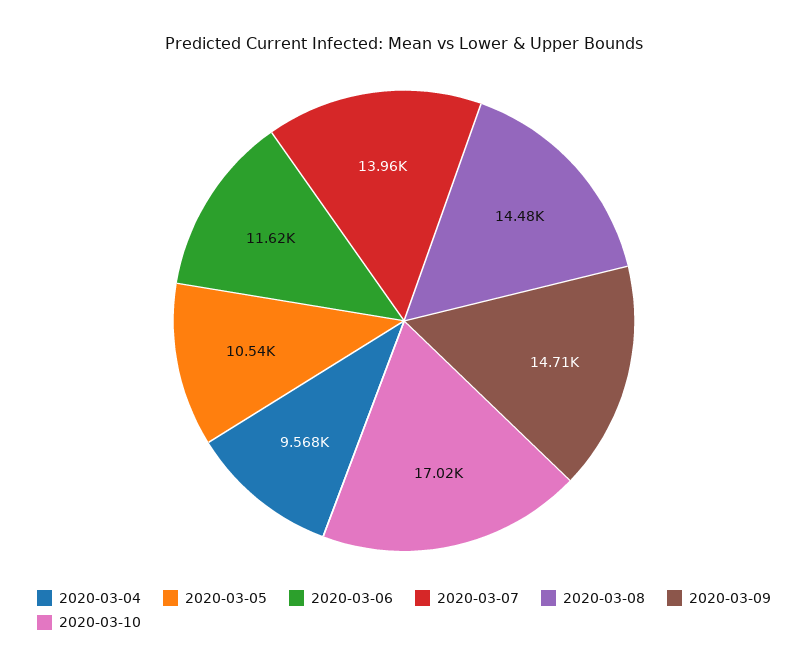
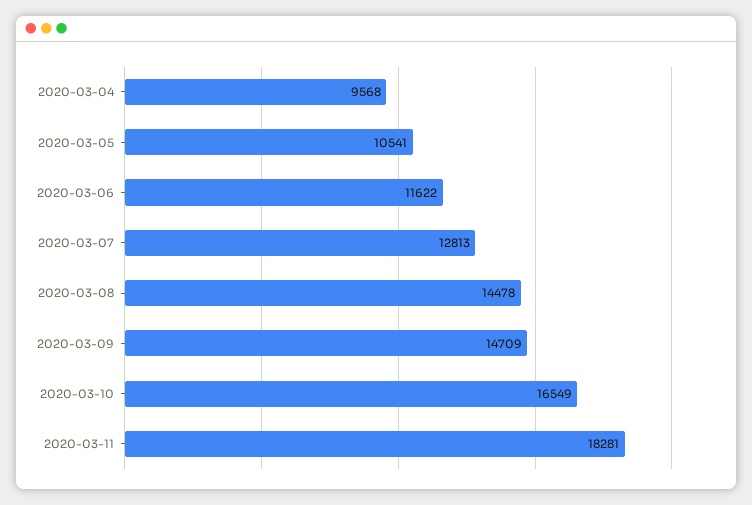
2020-03-07: 13960 -> 12813
2020-03-10: 17020 -> 16549
2020-03-11: none -> 18281

